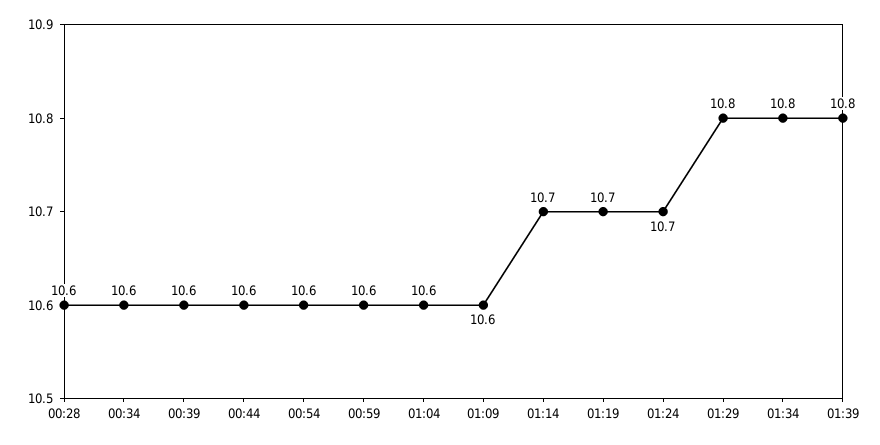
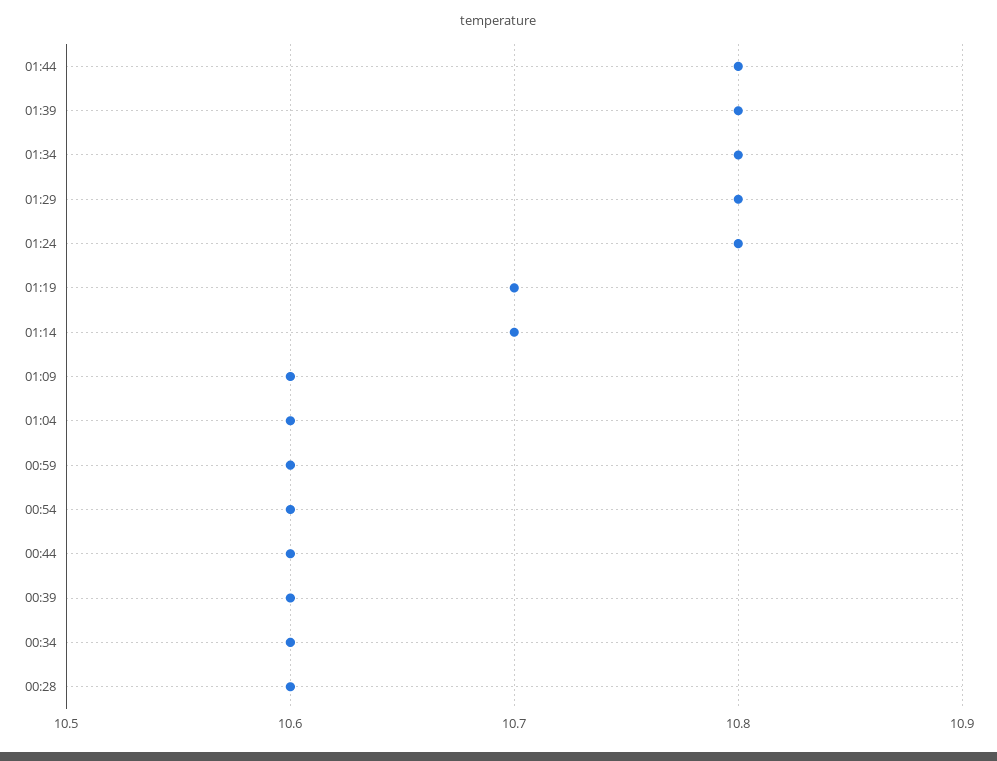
01:24: 10.7 -> 10.8
01:44: none -> 10.8

